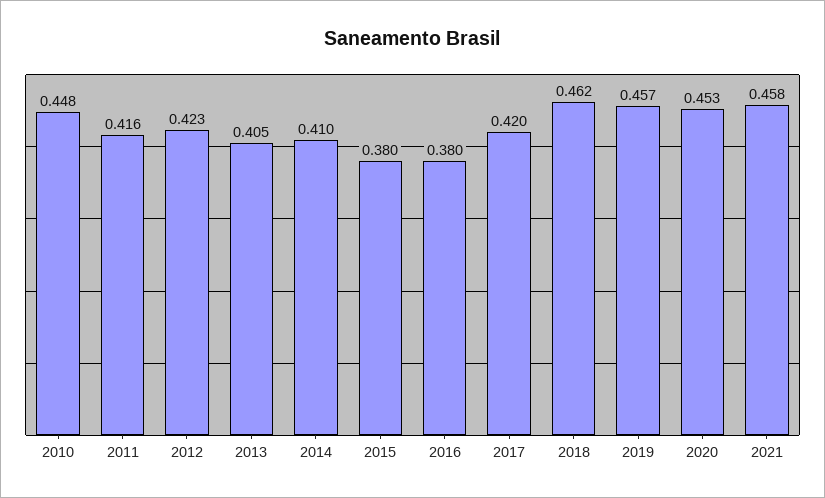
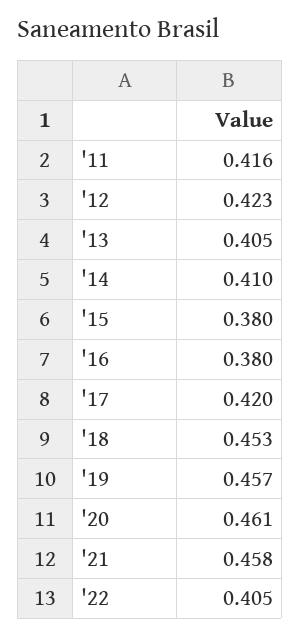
2010: 0.448 -> none
2018: 0.462 -> 0.453
2020: 0.453 -> 0.461
'22: none -> 0.405

